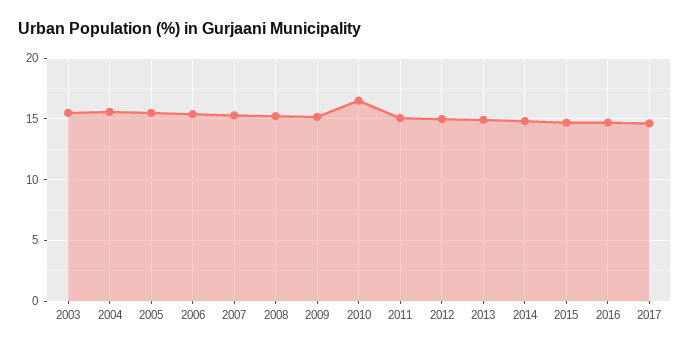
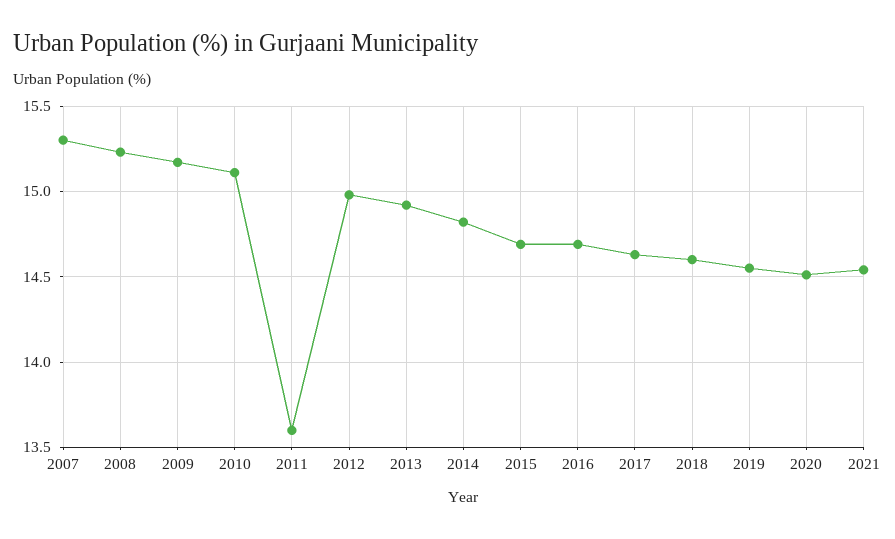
2003: 15.5 -> none
2004: 15.5 -> none
2005: 15.5 -> none
2006: 15.5 -> none
2010: 16.5 -> 15.1
2011: 15 -> 13.6
2018: none -> 14.6
2019: none -> 14.55
2020: none -> 14.5
2021: none -> 14.55

